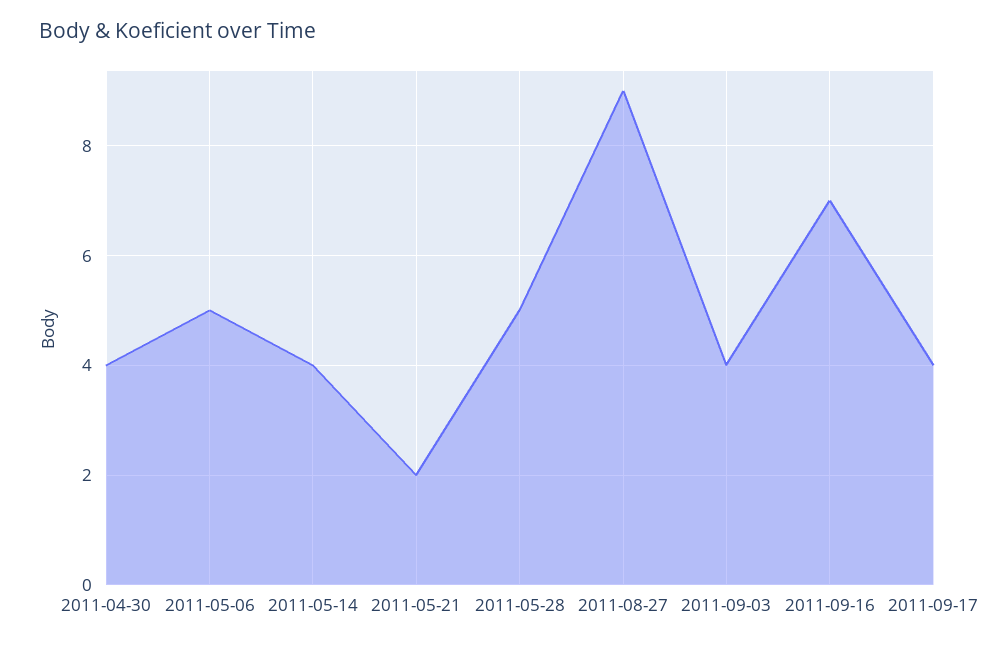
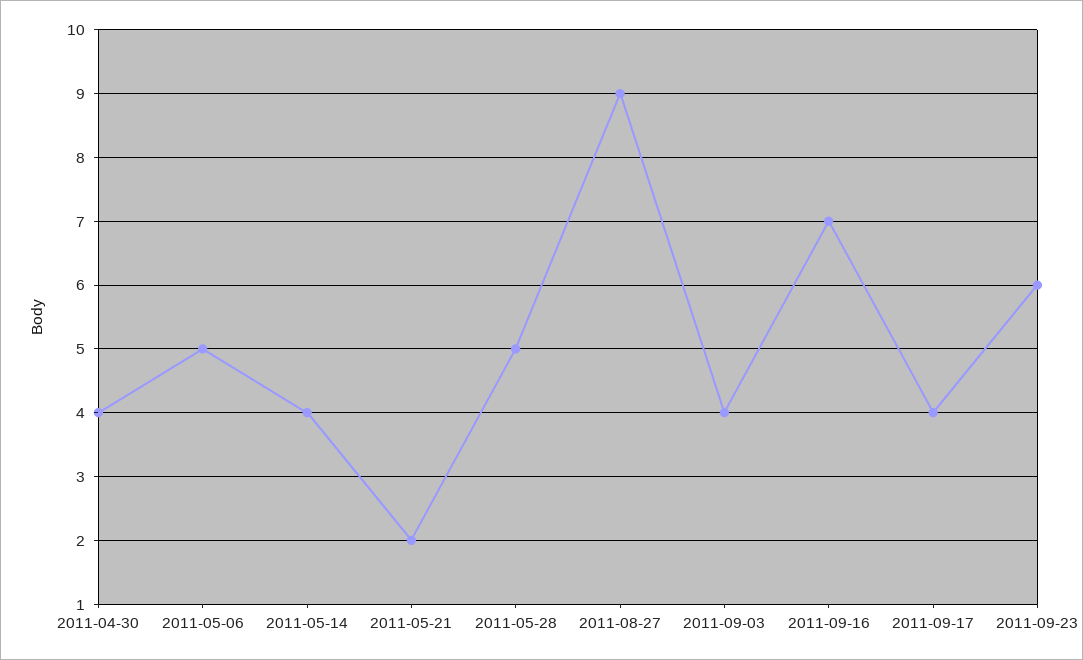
2011-09-23: none -> 6

